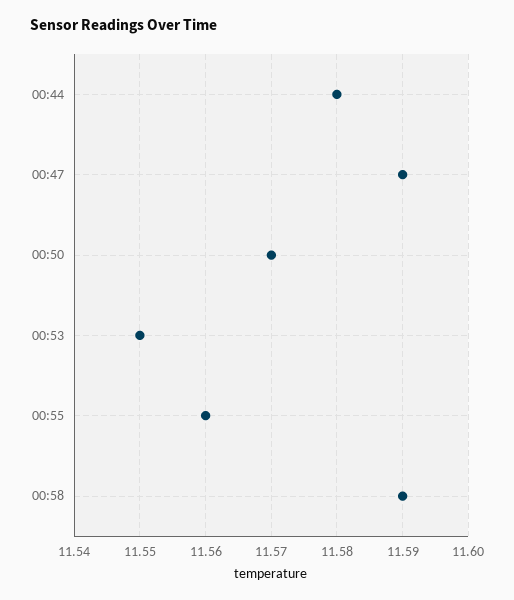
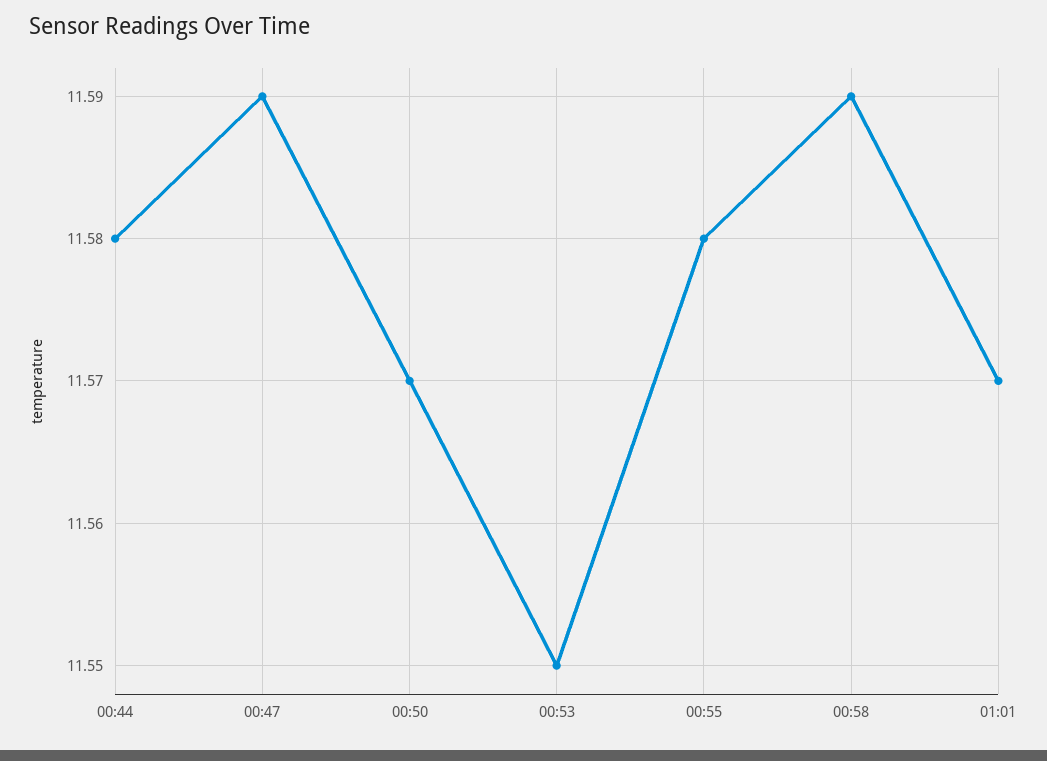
00:55: 11.56 -> 11.58
01:01: none -> 11.57

